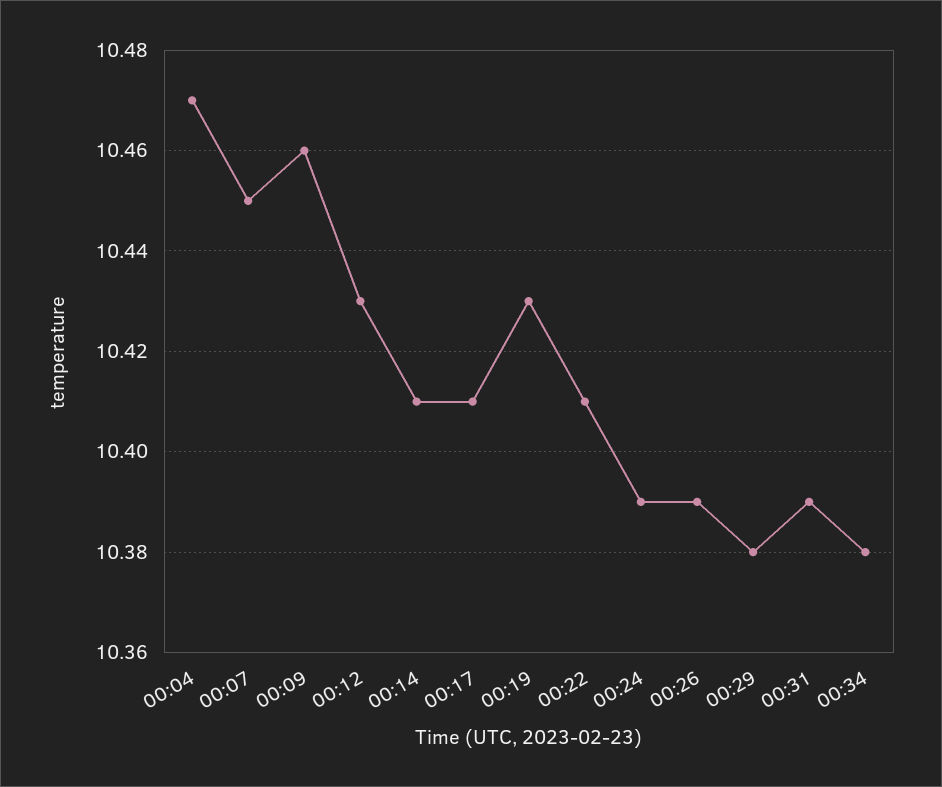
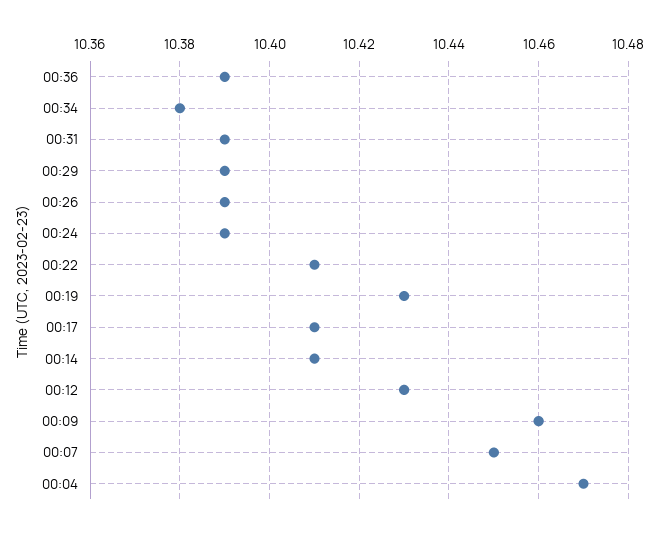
00:29: 10.38 -> 10.39
00:36: none -> 10.39

